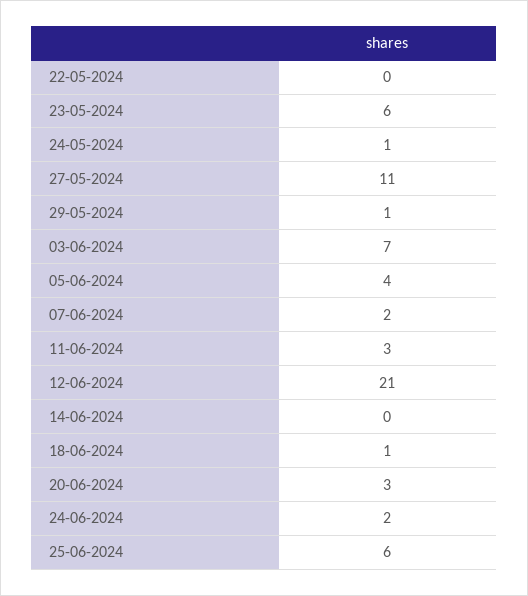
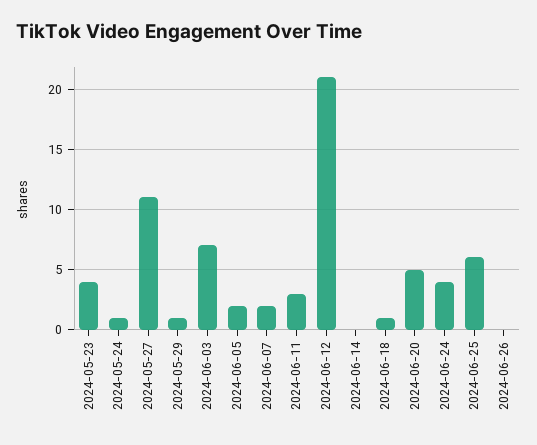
22-05-2024: 0 -> none
23-05-2024: 6 -> 4
05-06-2024: 4 -> 2
20-06-2024: 3 -> 5
24-06-2024: 2 -> 4
2024-06-26: none -> 0

